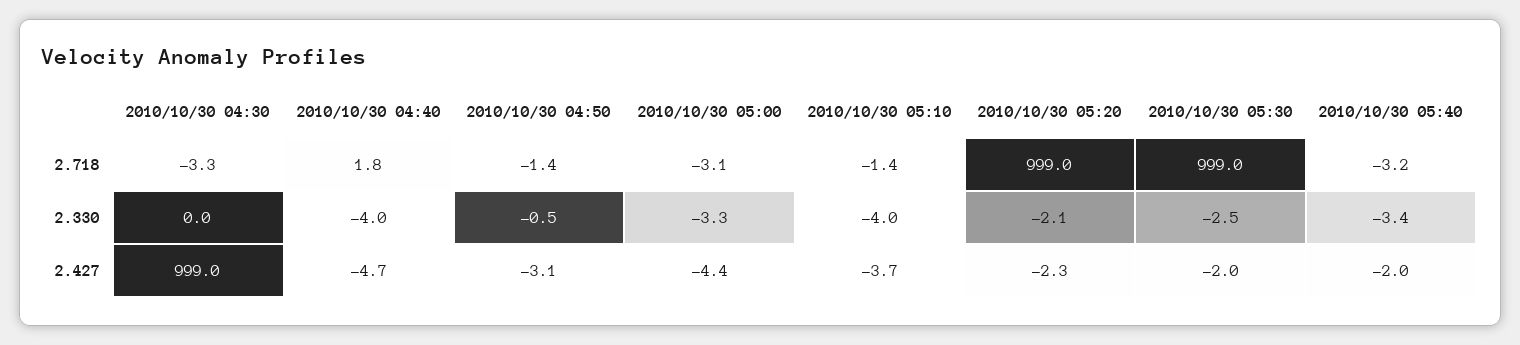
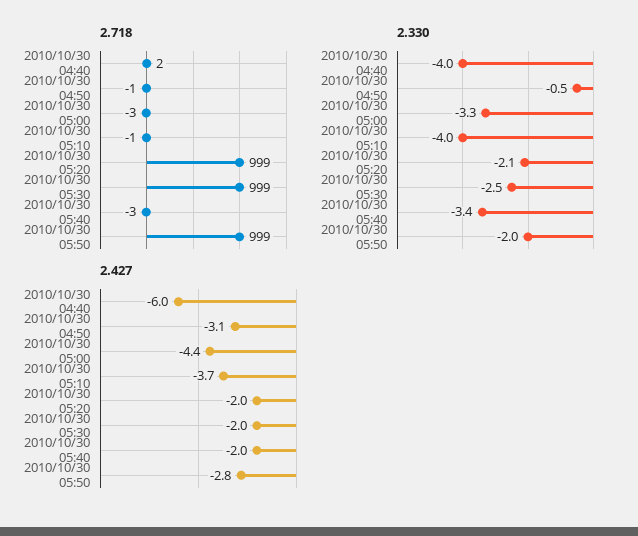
2.718, 2010/10/30 04:30: -3.3 -> none
2.330, 2010/10/30 04:30: 0 -> none
2.427, 2010/10/30 04:30: 999 -> none
2.427, 2010/10/30 04:40: -4.7 -> -6
2.427, 2010/10/30 05:20: -2.3 -> -2
2.718, 2010/10/30 05:50: none -> 999
2.330, 2010/10/30 05:50: none -> -2
2.427, 2010/10/30 05:50: none -> -2.8

